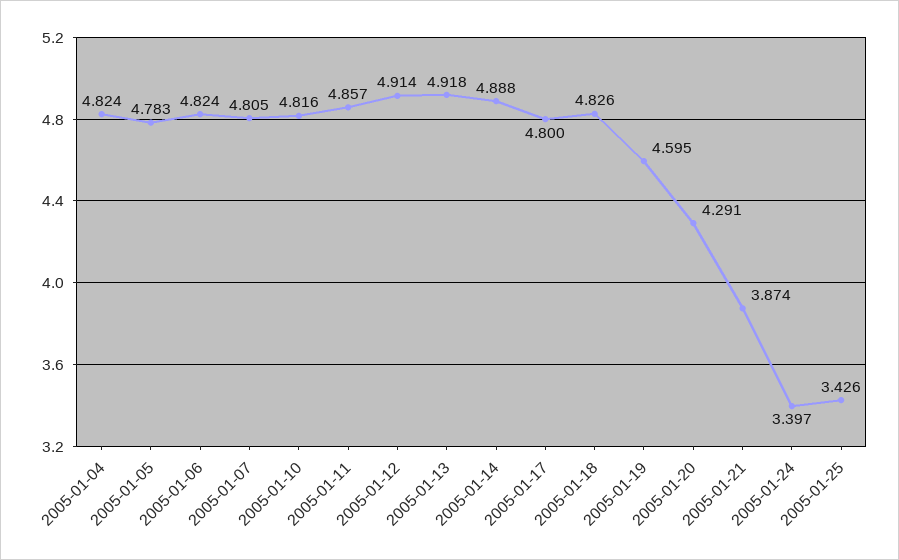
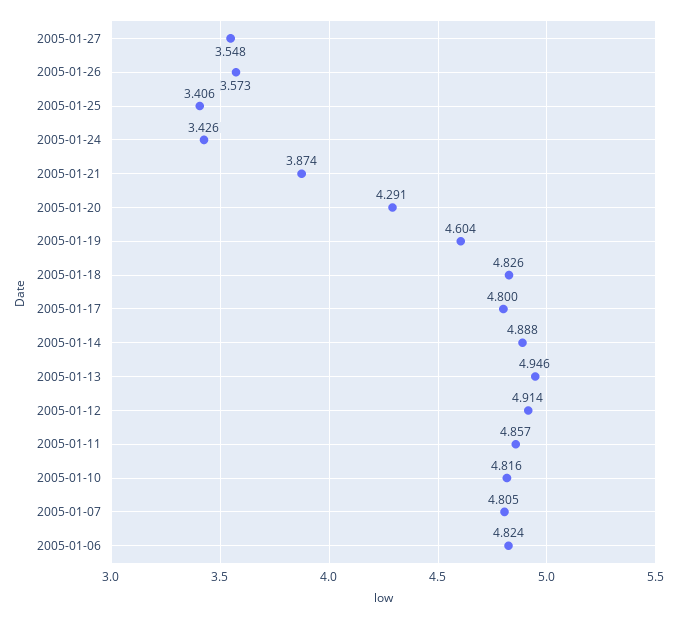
2005-01-04: 4.824 -> none
2005-01-05: 4.783 -> none
2005-01-13: 4.918 -> 4.946
2005-01-19: 4.595 -> 4.604
2005-01-24: 3.397 -> 3.426
2005-01-25: 3.426 -> 3.406
2005-01-27: none -> 3.548
2005-01-26: none -> 3.573

